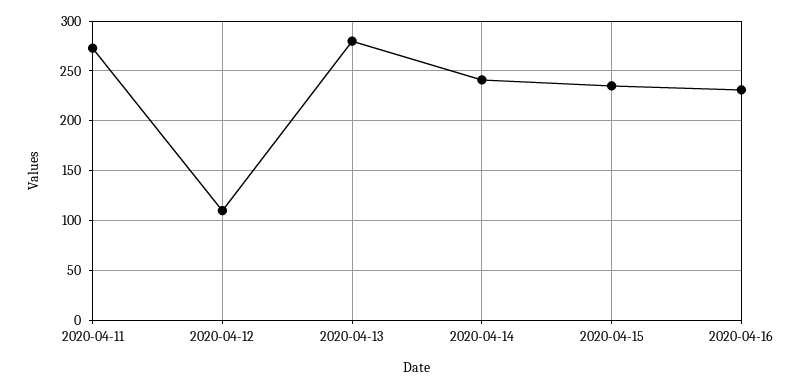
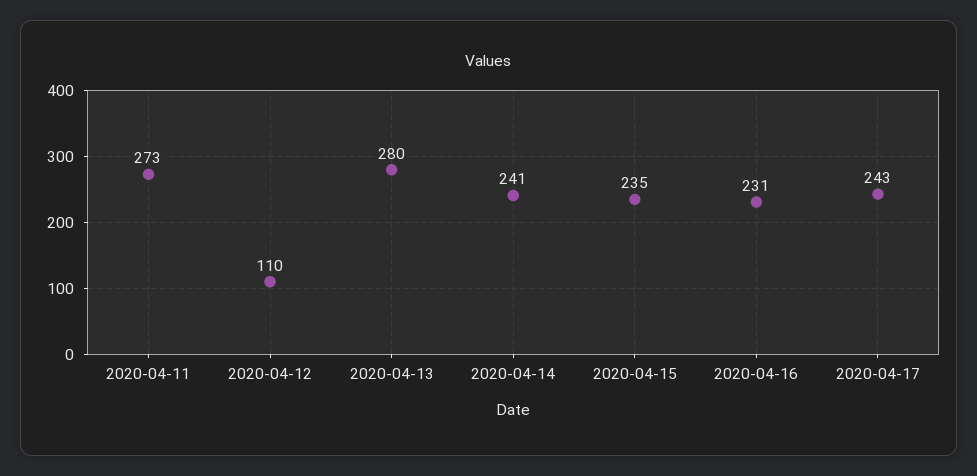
2020-04-17: none -> 243

